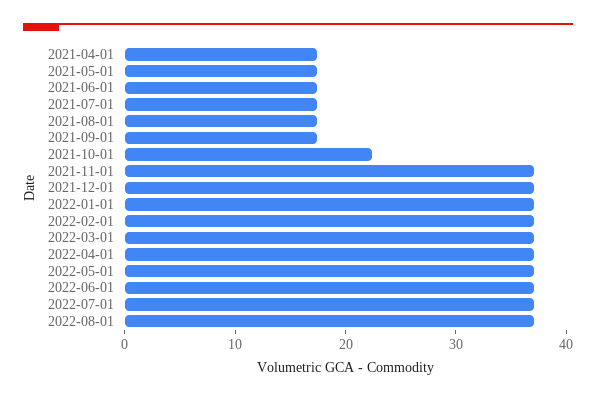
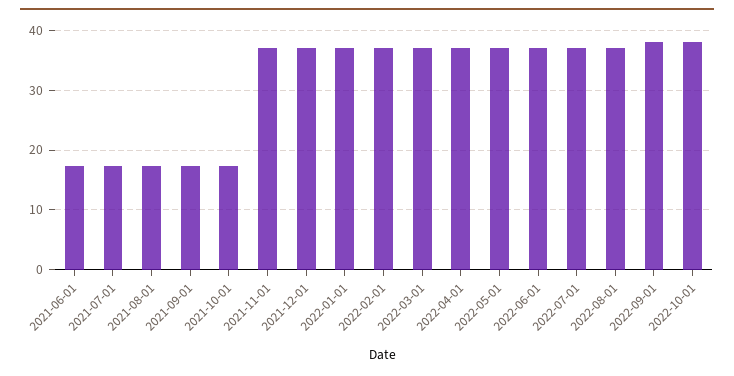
2021-04-01: 18 -> none
2021-05-01: 18 -> none
2021-10-01: 22 -> 18
2022-09-01: none -> 38
2022-10-01: none -> 38

